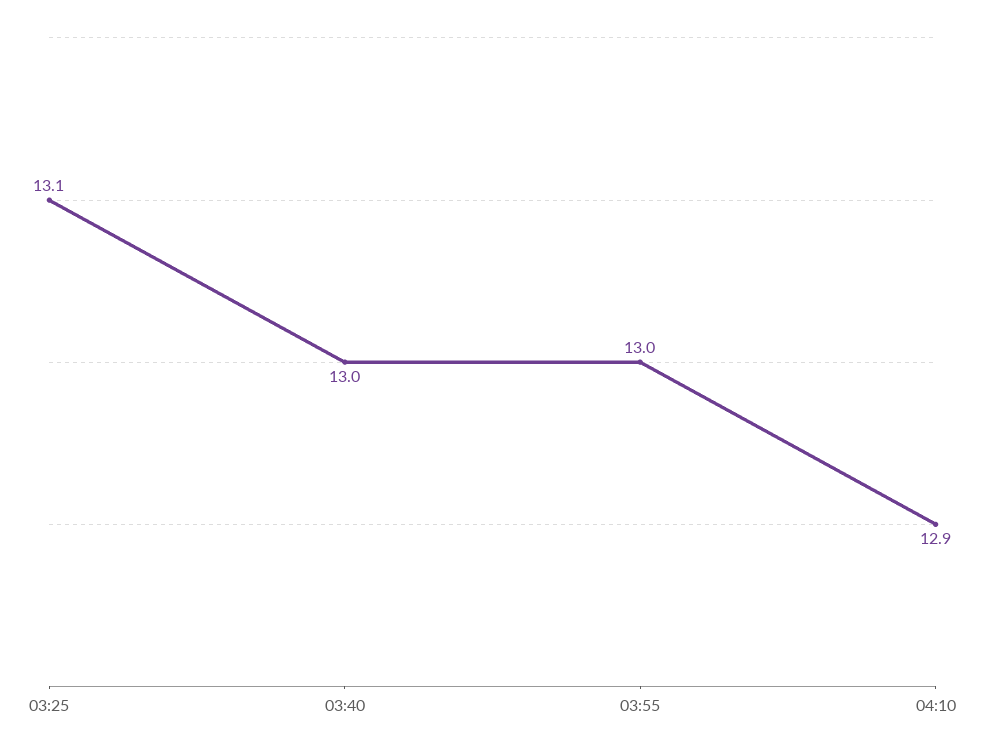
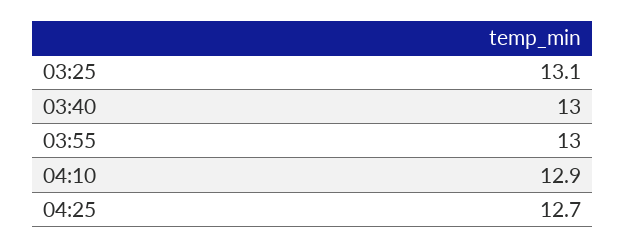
04:25: none -> 12.7

